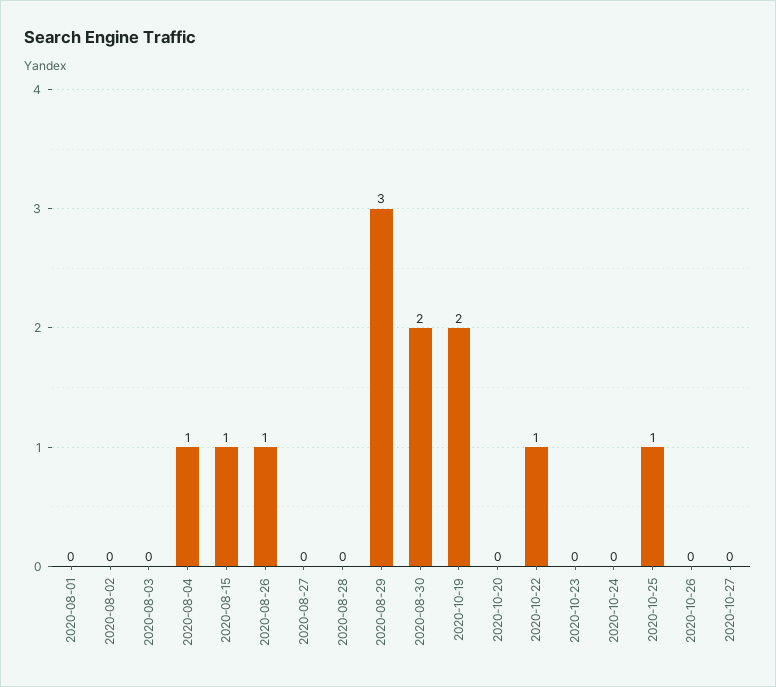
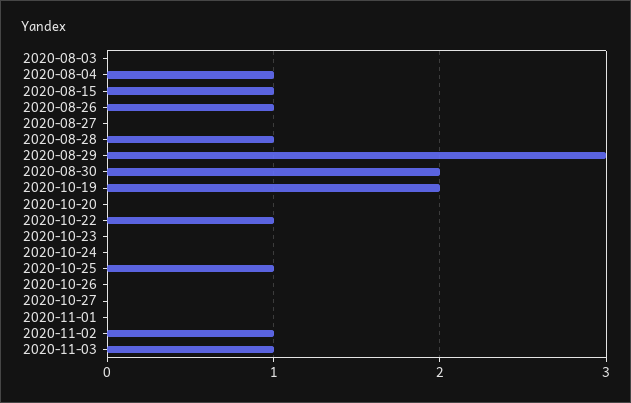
2020-08-01: 0 -> none
2020-08-02: 0 -> none
2020-08-28: 0 -> 1
2020-11-01: none -> 0
2020-11-02: none -> 1
2020-11-03: none -> 1

